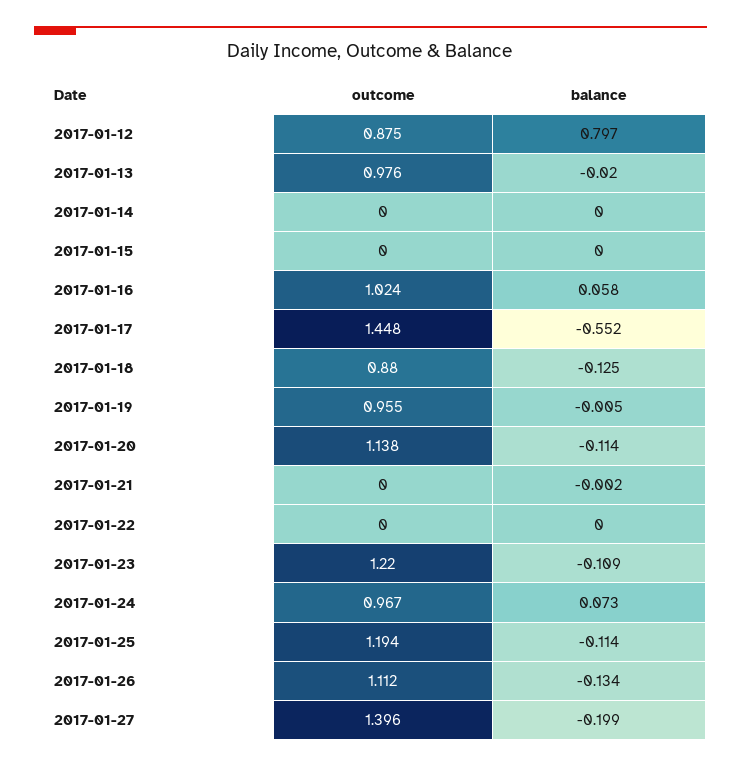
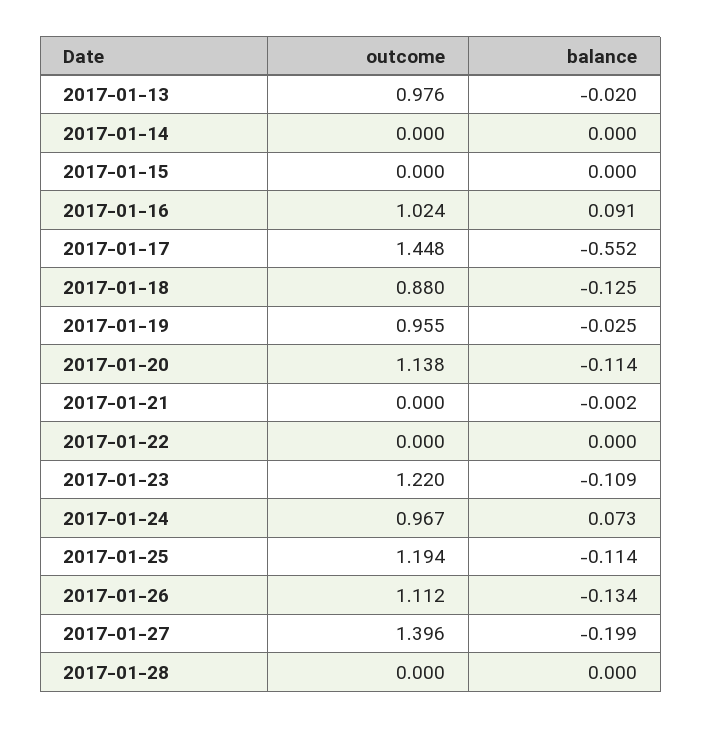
outcome, 2017-01-12: 0.875 -> none
balance, 2017-01-12: 0.797 -> none
balance, 2017-01-16: 0.058 -> 0.091
balance, 2017-01-19: -0.005 -> -0.025
outcome, 2017-01-28: none -> 0
balance, 2017-01-28: none -> 0

